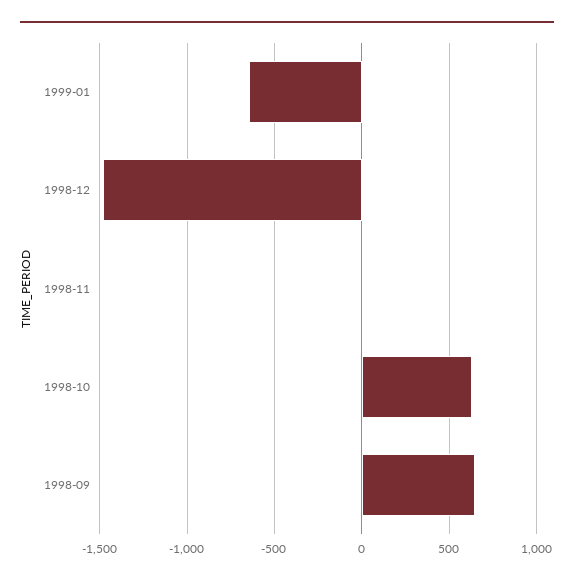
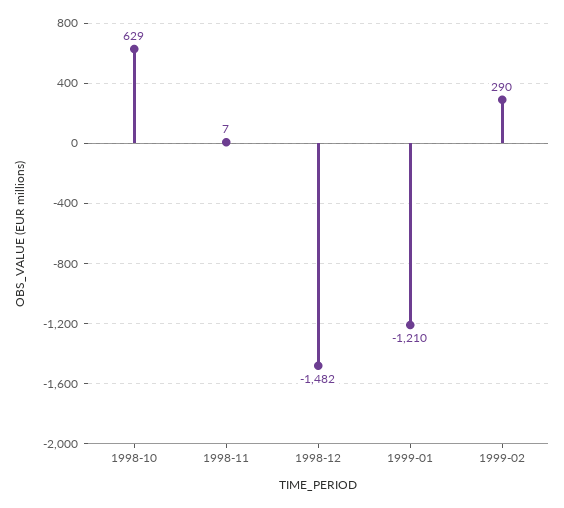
1999-01: -650 -> -1210
1998-09: 650 -> none
1999-02: none -> 290

